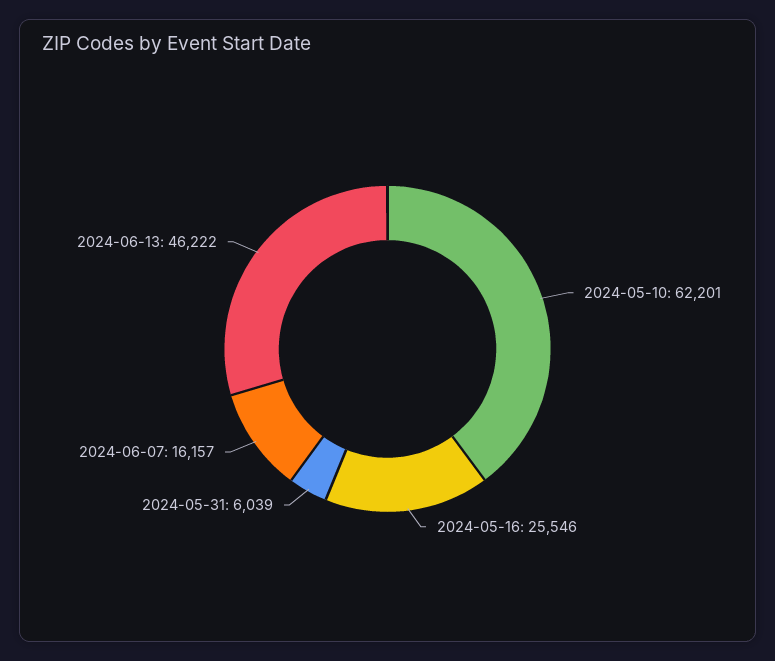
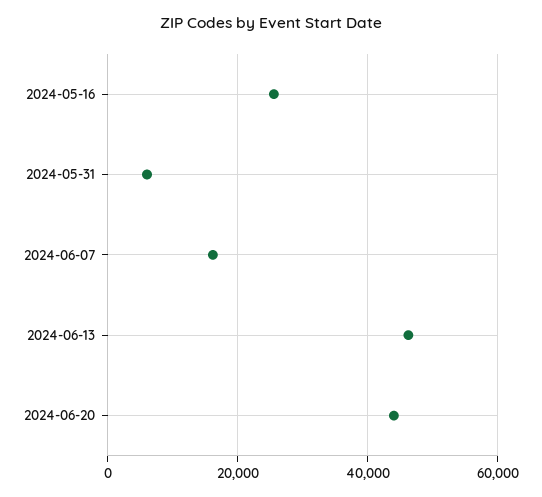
2024-05-10: 62201 -> none
2024-06-20: none -> 44000

